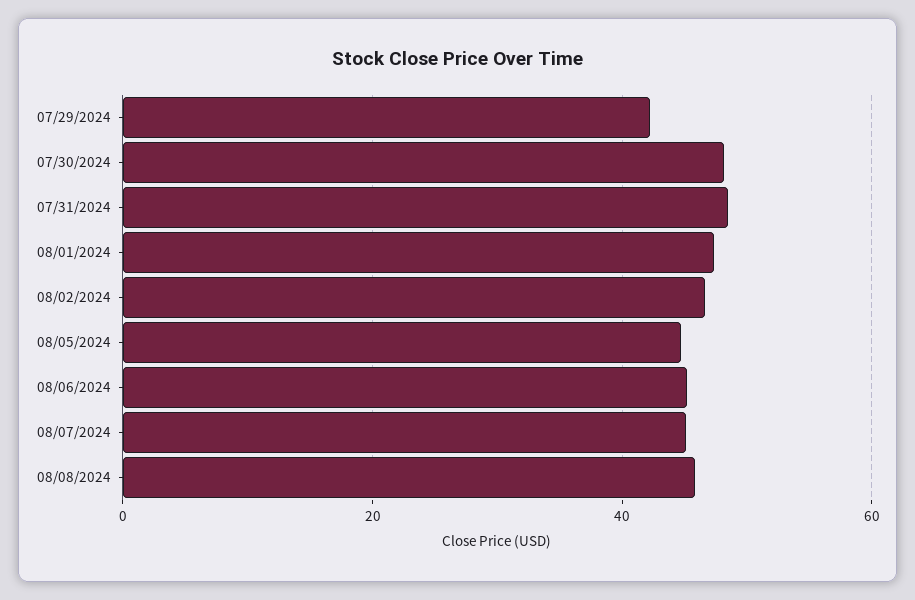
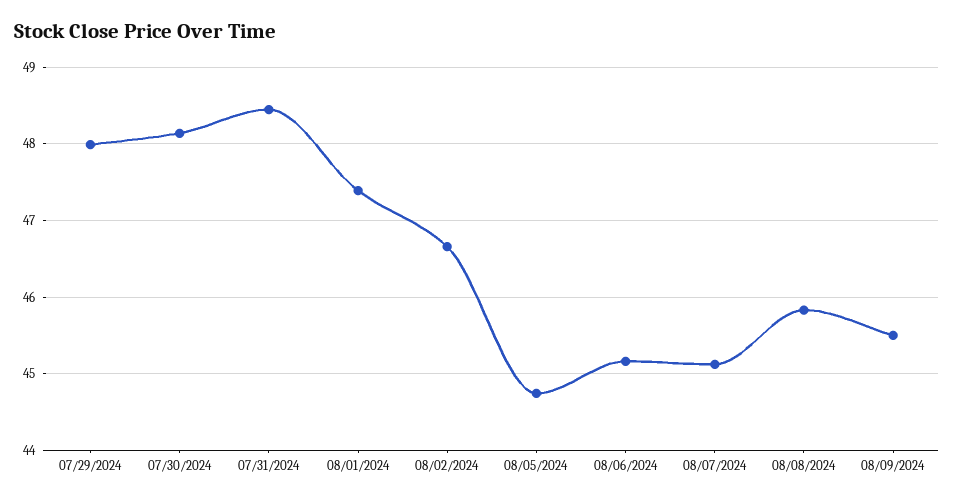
07/29/2024: 42 -> 48
08/09/2024: none -> 45.5

